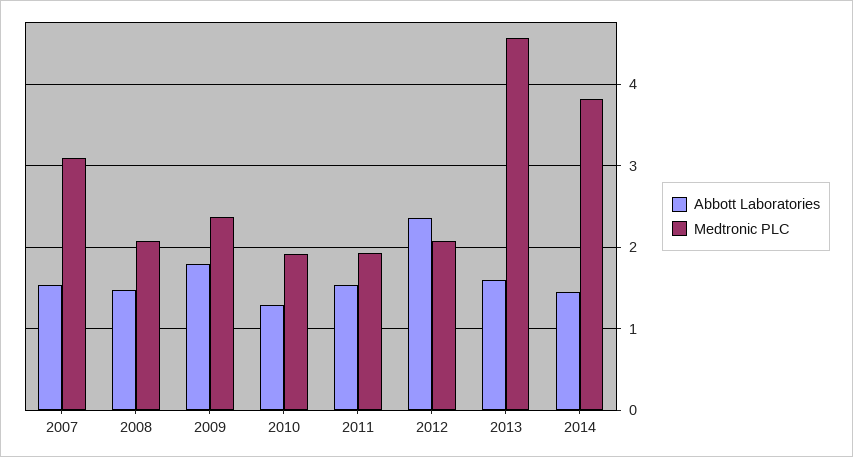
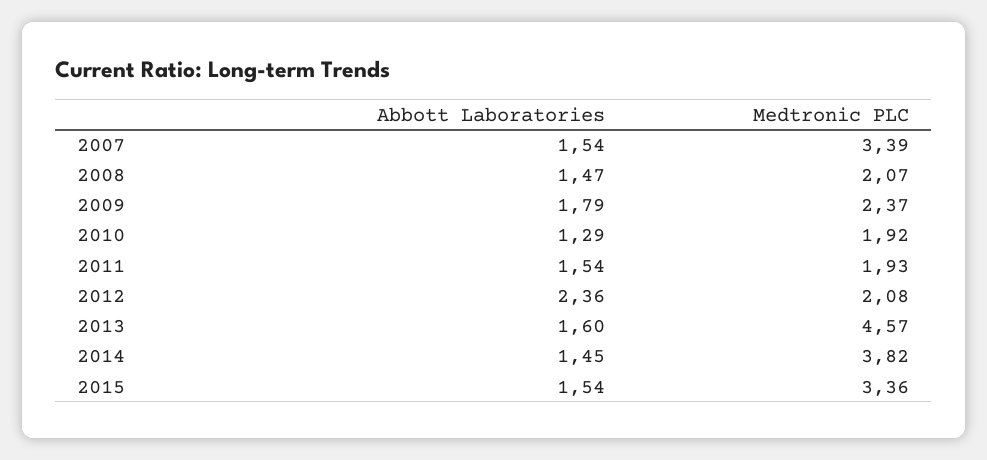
Medtronic PLC, 2007: 3.1 -> 3.39
Abbott Laboratories, 2015: none -> 1.54
Medtronic PLC, 2015: none -> 3.36

